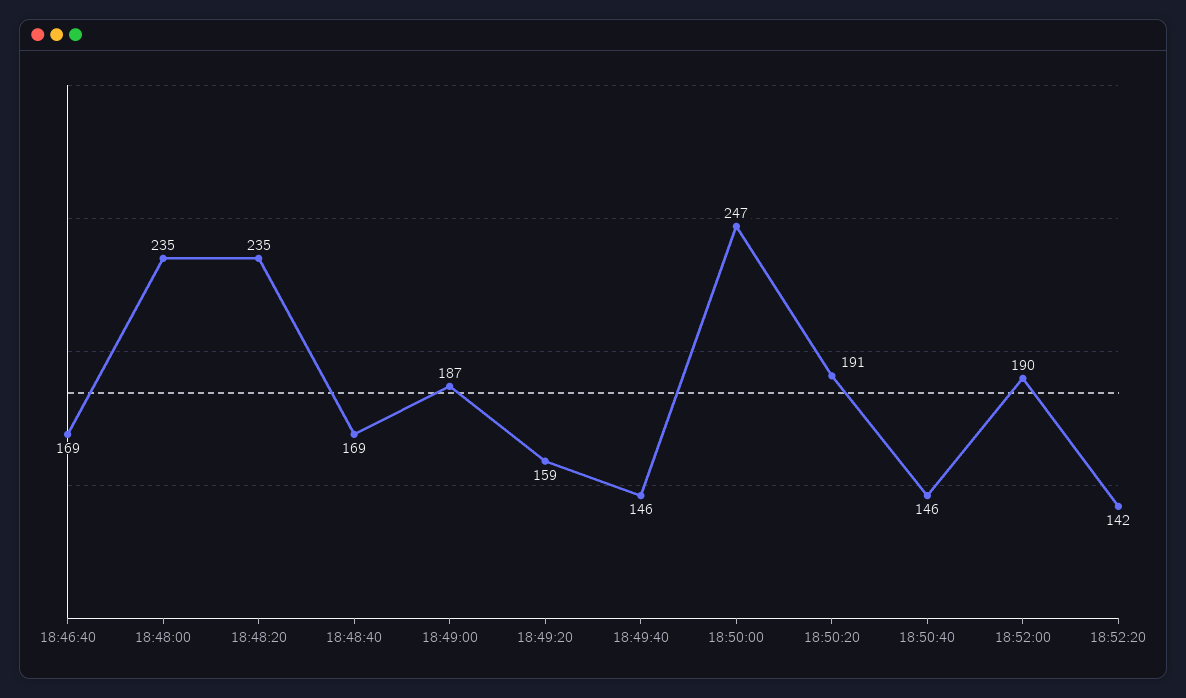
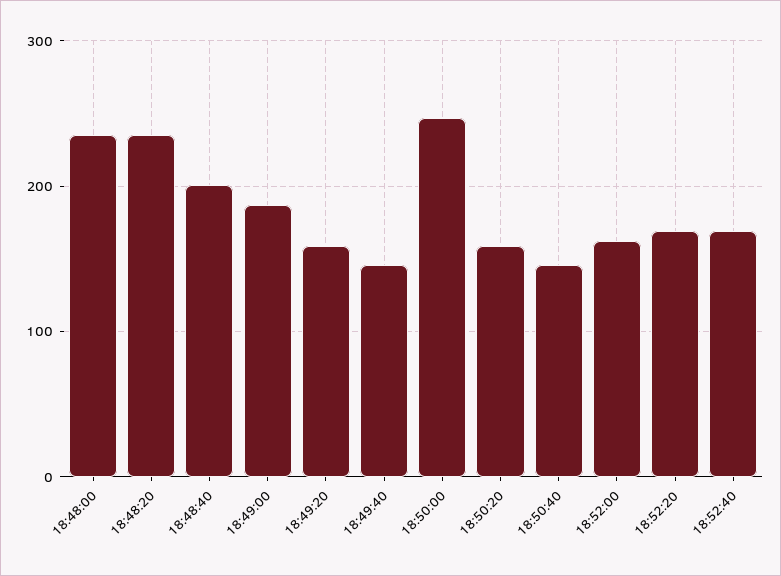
18:46:40: 169 -> none
18:48:40: 169 -> 200
18:50:20: 191 -> 160
18:52:00: 190 -> 160
18:52:20: 142 -> 170
18:52:40: none -> 170

